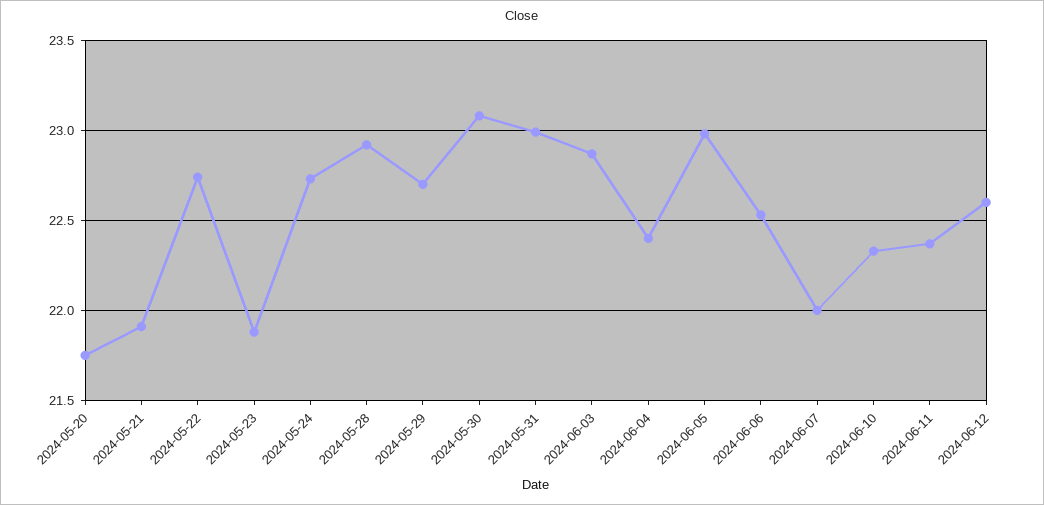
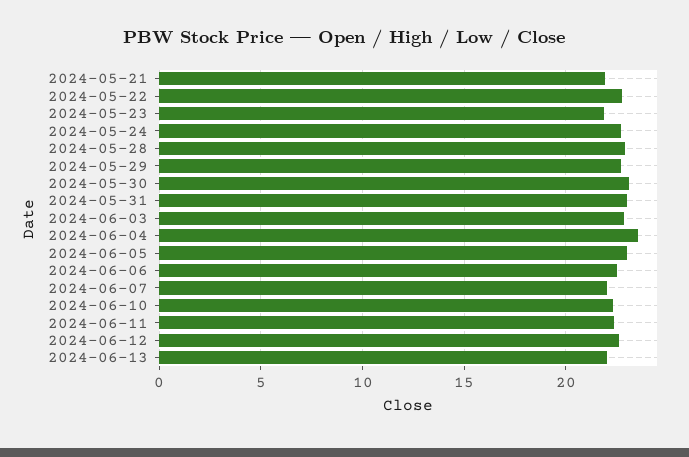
2024-05-20: 21.75 -> none
2024-06-04: 22.4 -> 23.5
2024-06-13: none -> 22

